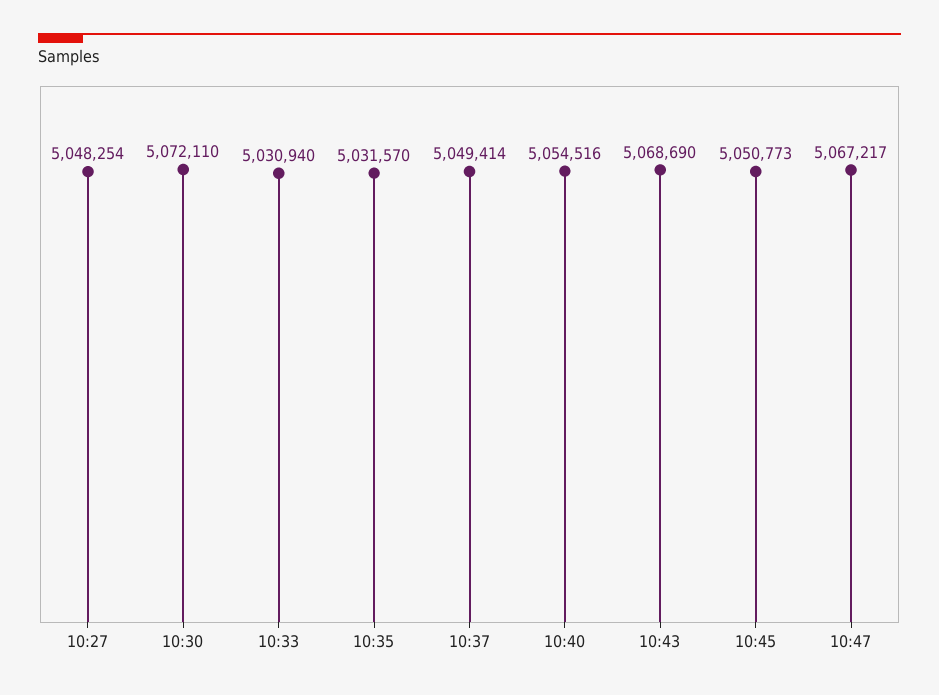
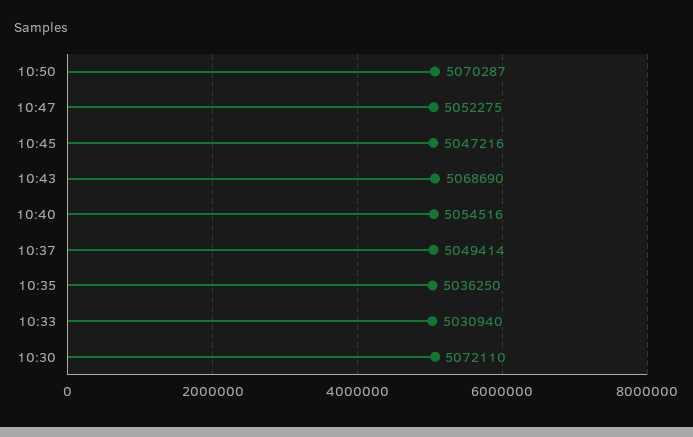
10:27: 5048254 -> none
10:35: 5031570 -> 5036250
10:45: 5050773 -> 5047216
10:47: 5067217 -> 5052275
10:50: none -> 5070287

